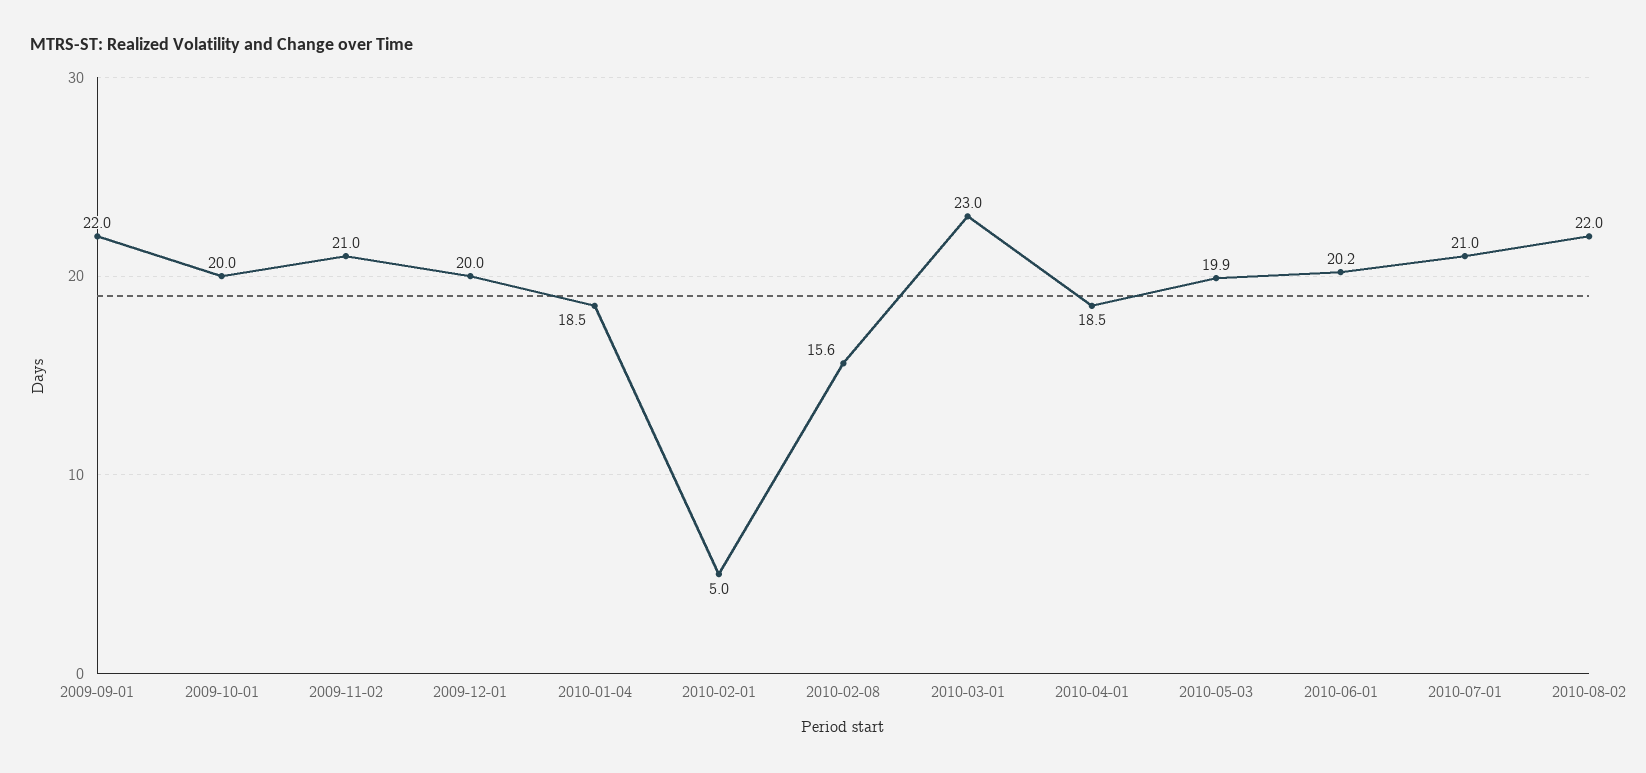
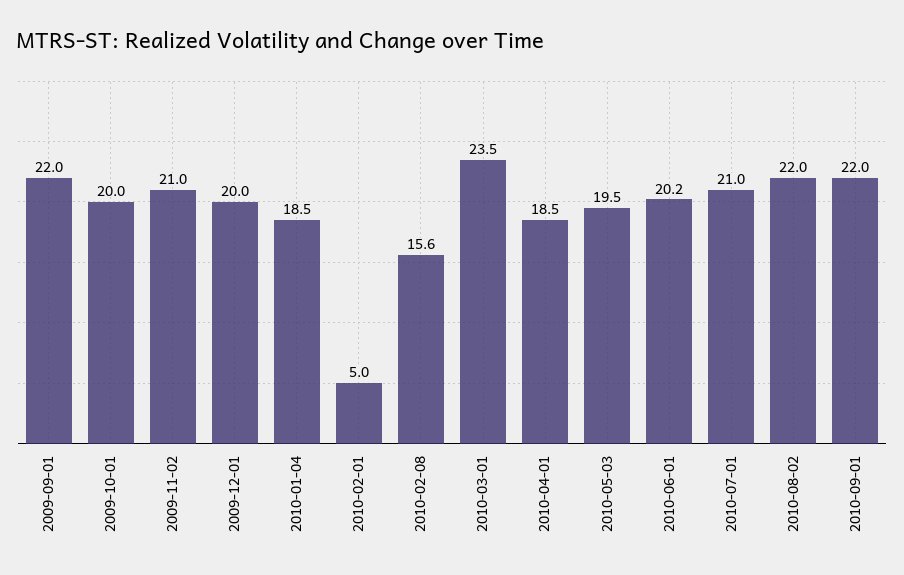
2010-03-01: 23 -> 23.5
2010-05-03: 19.9 -> 19.5
2010-09-01: none -> 22

